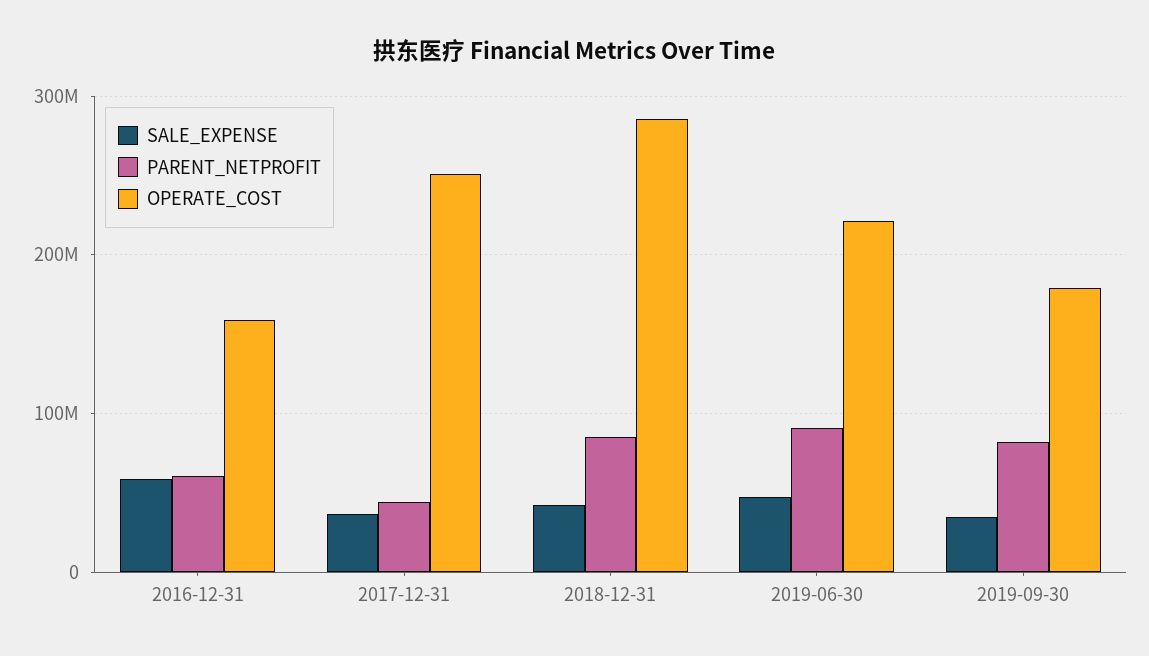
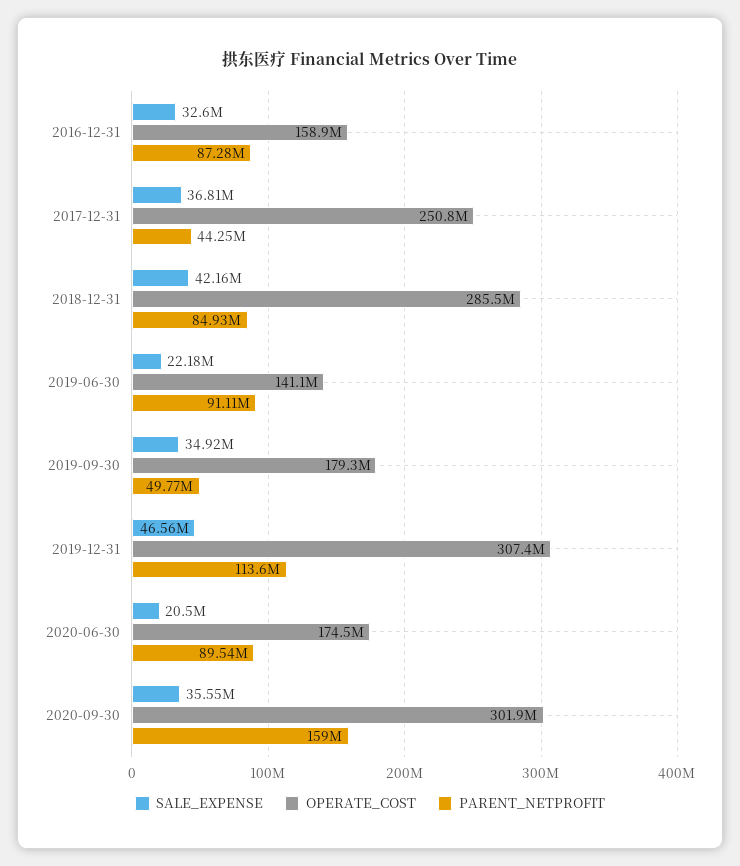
SALE_EXPENSE, 2016-12-31: 60000000 -> 32600000
PARENT_NETPROFIT, 2016-12-31: 60000000 -> 87280000
SALE_EXPENSE, 2019-06-30: 50000000 -> 22180000
OPERATE_COST, 2019-06-30: 220000000 -> 141100000
PARENT_NETPROFIT, 2019-09-30: 80000000 -> 49770000
SALE_EXPENSE, 2019-12-31: none -> 46560000
OPERATE_COST, 2019-12-31: none -> 307400000
PARENT_NETPROFIT, 2019-12-31: none -> 113600000
SALE_EXPENSE, 2020-06-30: none -> 20500000
OPERATE_COST, 2020-06-30: none -> 174500000
PARENT_NETPROFIT, 2020-06-30: none -> 89540000
SALE_EXPENSE, 2020-09-30: none -> 35550000
OPERATE_COST, 2020-09-30: none -> 301900000
PARENT_NETPROFIT, 2020-09-30: none -> 159000000

